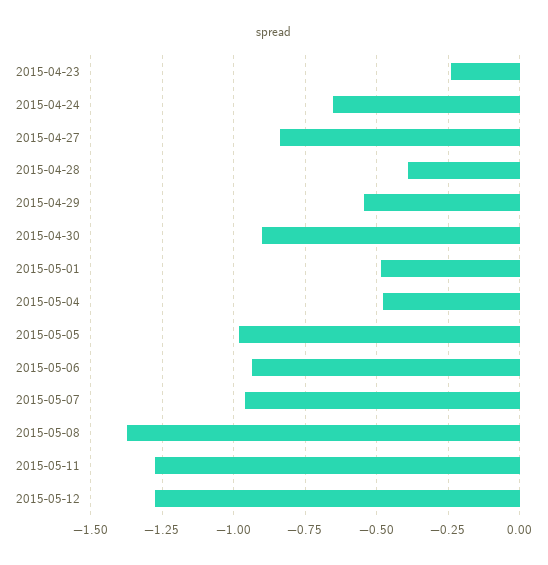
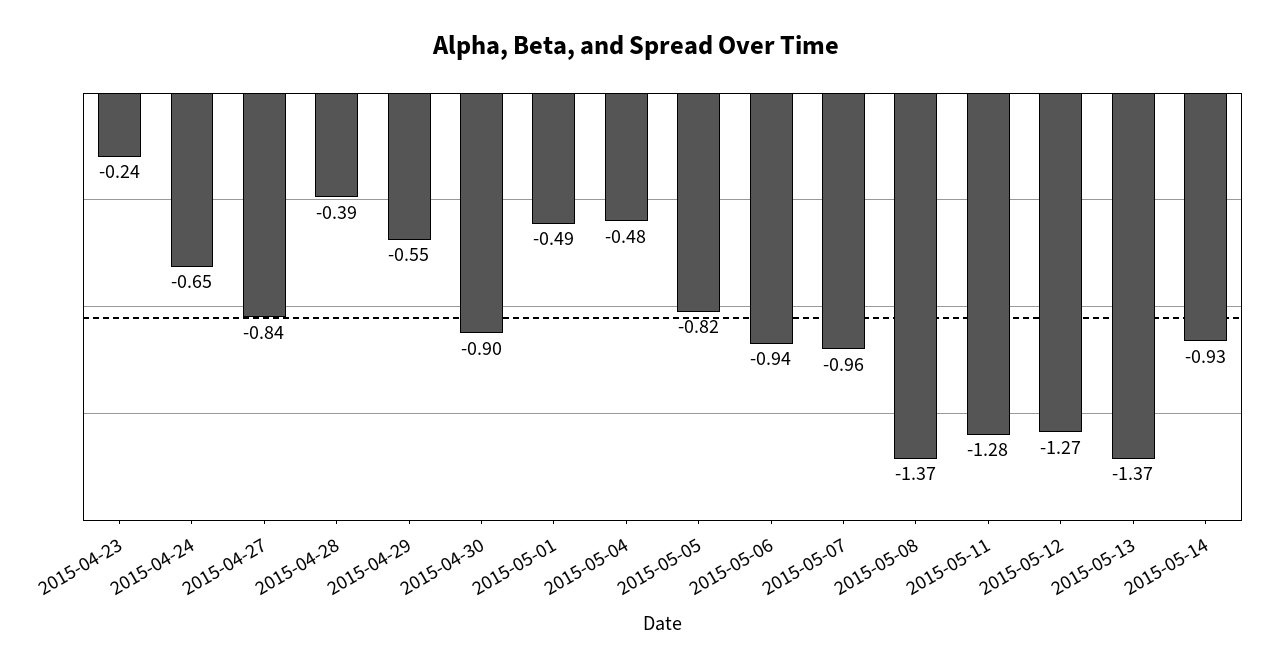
2015-05-05: -0.975 -> -0.82
2015-05-13: none -> -1.37
2015-05-14: none -> -0.93

